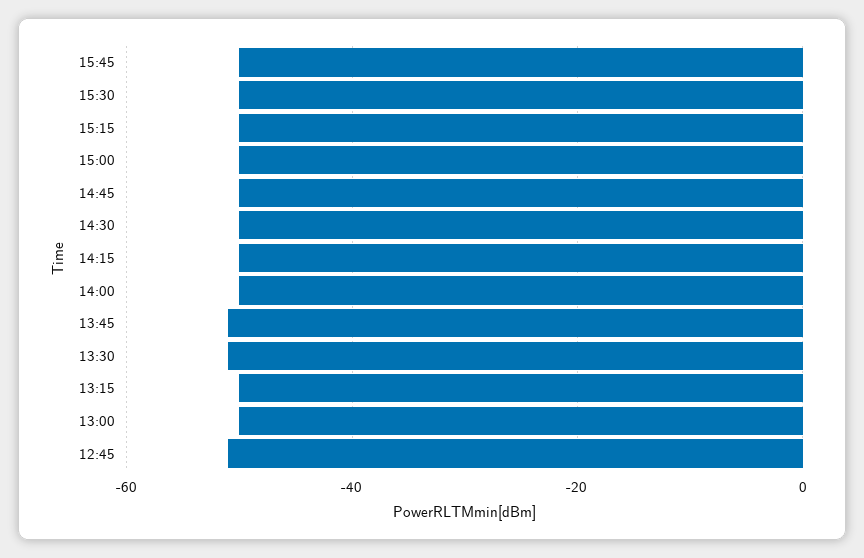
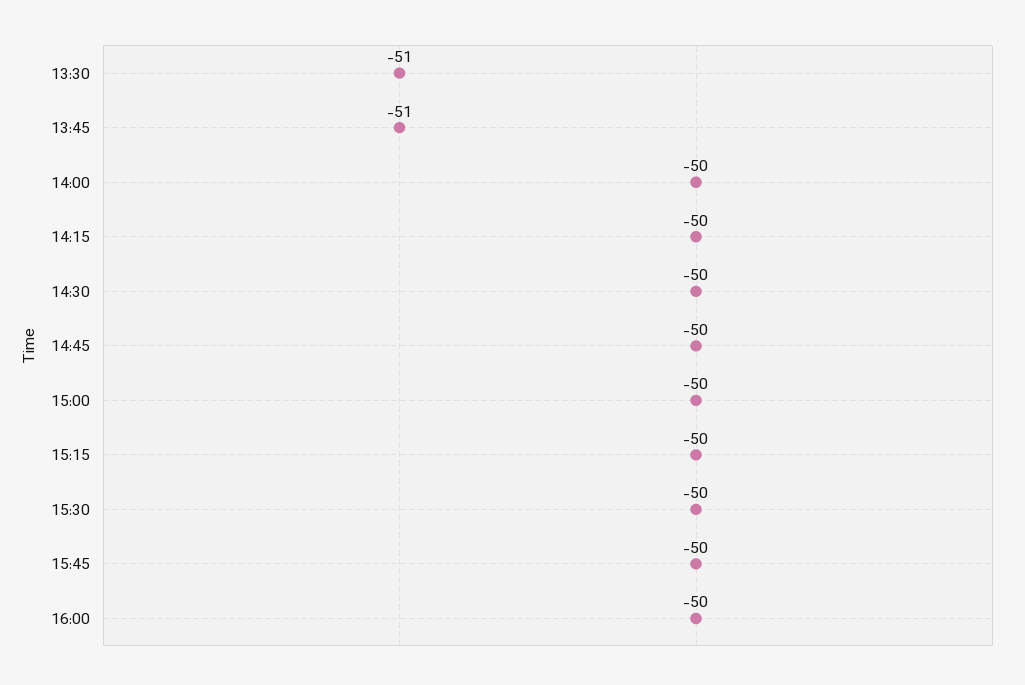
13:15: -50 -> none
13:00: -50 -> none
12:45: -50 -> none
16:00: none -> -50

